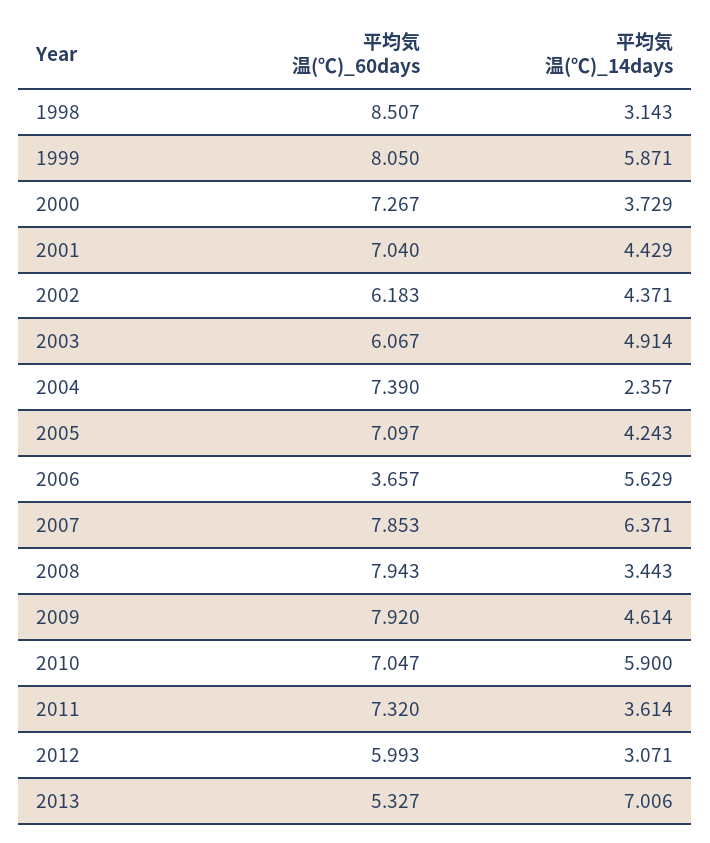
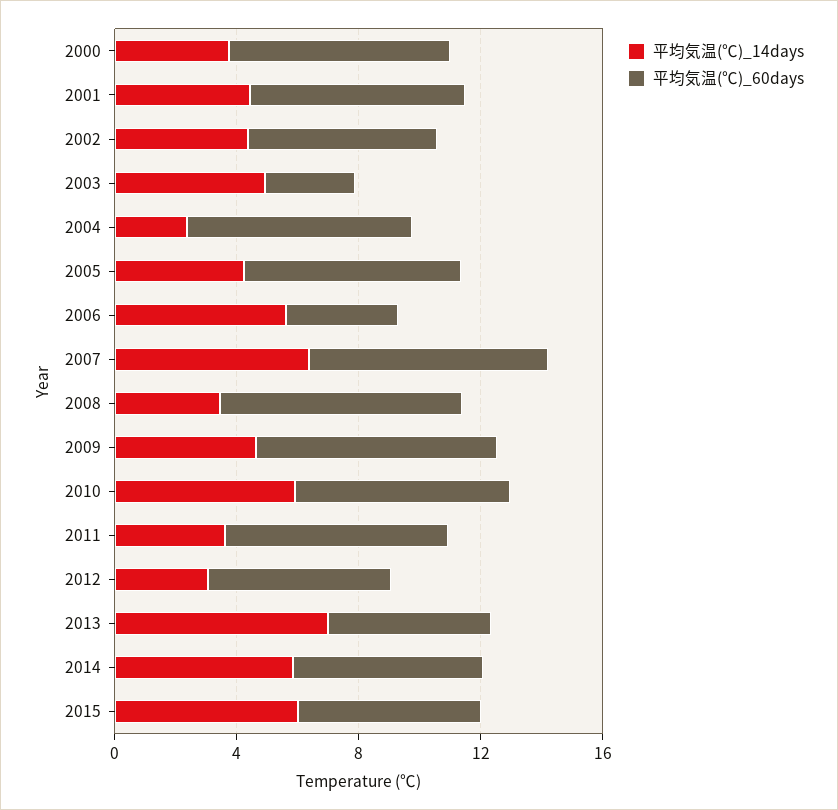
平均気温(℃)_60days, 1998: 8.507 -> none
平均気温(℃)_14days, 1998: 3.143 -> none
平均気温(℃)_60days, 1999: 8.05 -> none
平均気温(℃)_14days, 1999: 5.871 -> none
平均気温(℃)_60days, 2003: 6.067 -> 3
平均気温(℃)_14days, 2014: none -> 6
平均気温(℃)_60days, 2014: none -> 6
平均気温(℃)_14days, 2015: none -> 6
平均気温(℃)_60days, 2015: none -> 6

